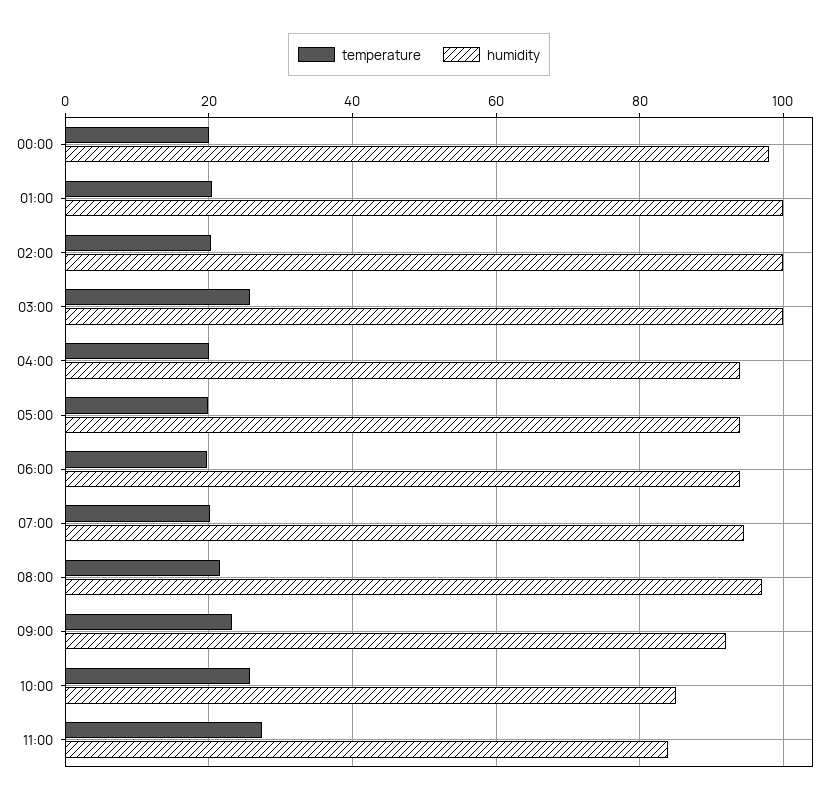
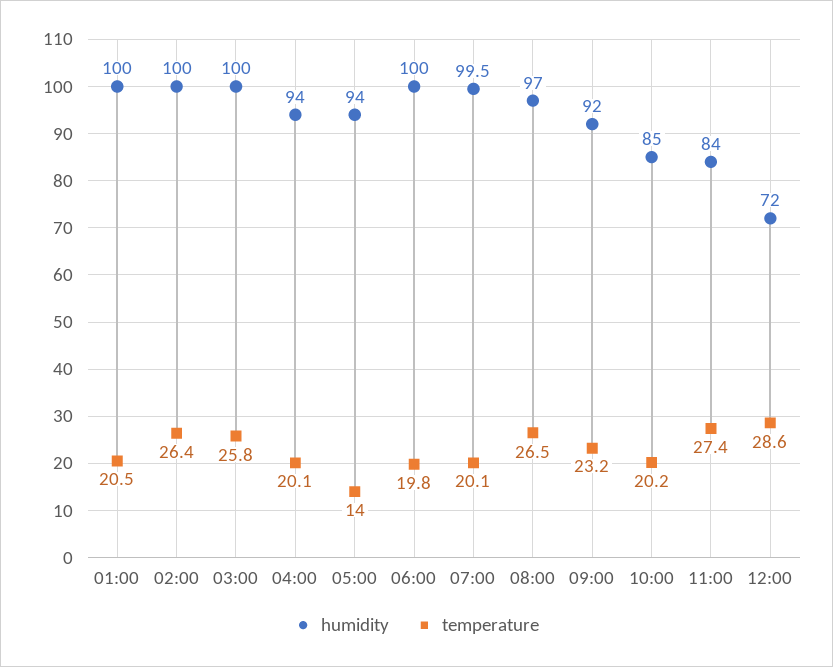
temperature, 00:00: 20 -> none
humidity, 00:00: 98 -> none
temperature, 02:00: 20 -> 26.4
temperature, 05:00: 20 -> 14
humidity, 06:00: 94 -> 100
humidity, 07:00: 94 -> 99.5
temperature, 08:00: 22 -> 26.5
temperature, 10:00: 26 -> 20.2
humidity, 12:00: none -> 72
temperature, 12:00: none -> 28.6

